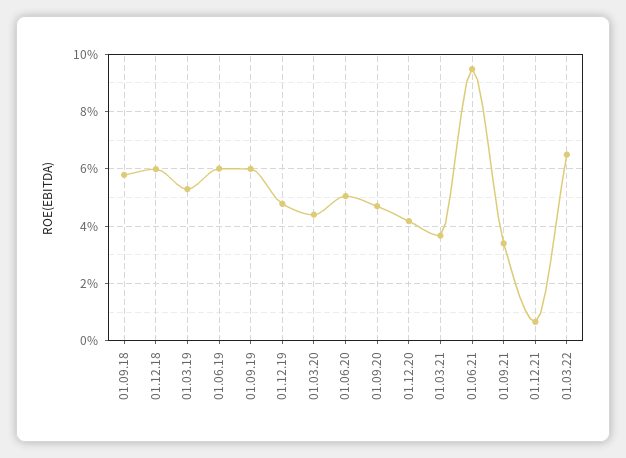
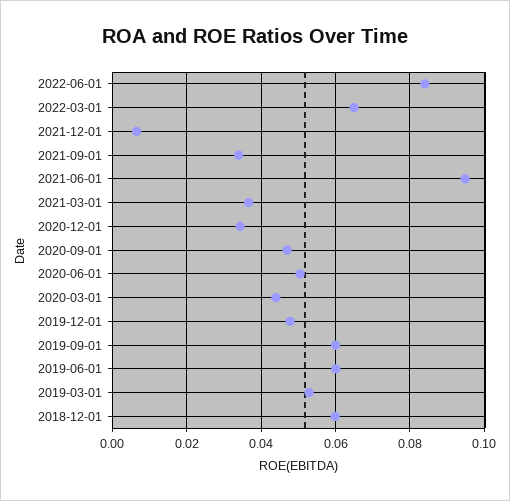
01.09.18: 0.0575 -> none
01.12.20: 0.0425 -> 0.034
2022-06-01: none -> 0.084

